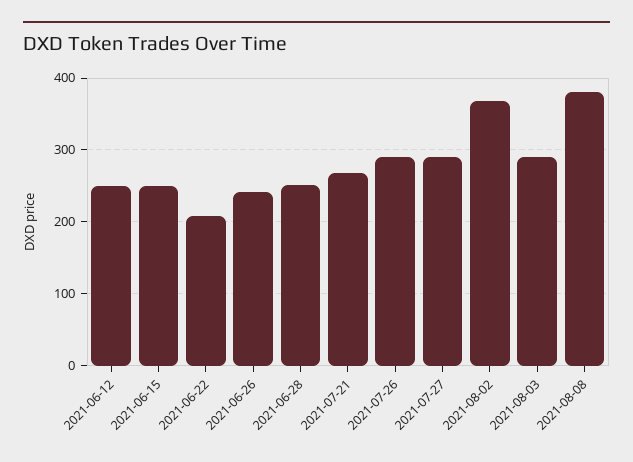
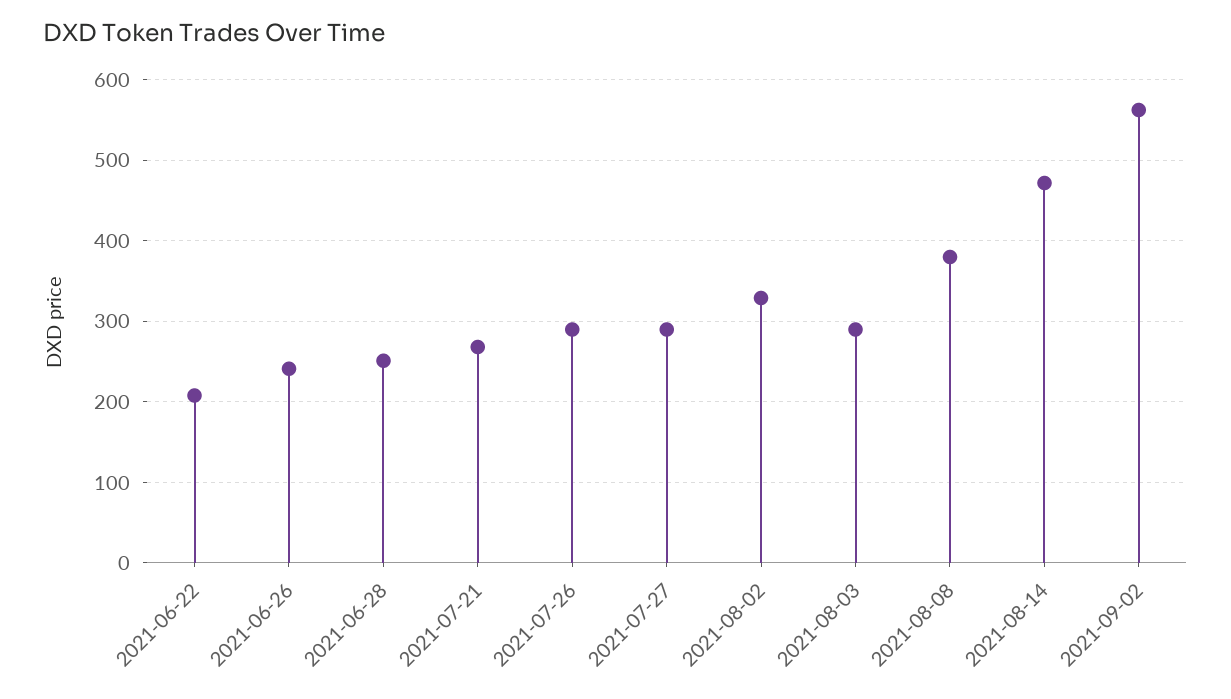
2021-06-12: 250 -> none
2021-06-15: 250 -> none
2021-08-02: 370 -> 330
2021-08-14: none -> 470
2021-09-02: none -> 560

